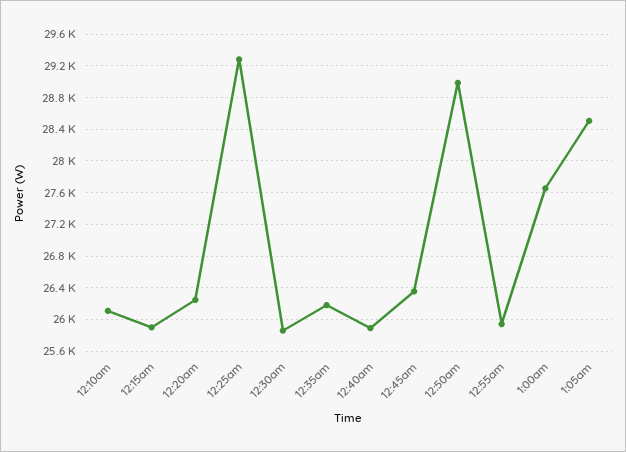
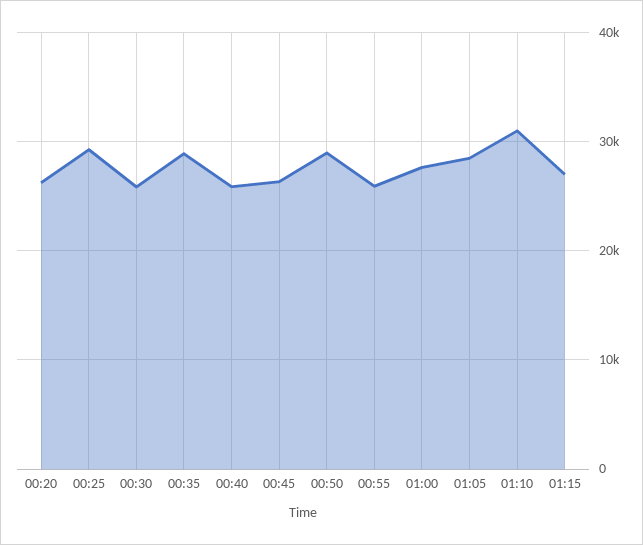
12:10am: 26100 -> none
12:15am: 25900 -> none
12:35am: 26200 -> 29000
01:10: none -> 31000
01:15: none -> 27000

